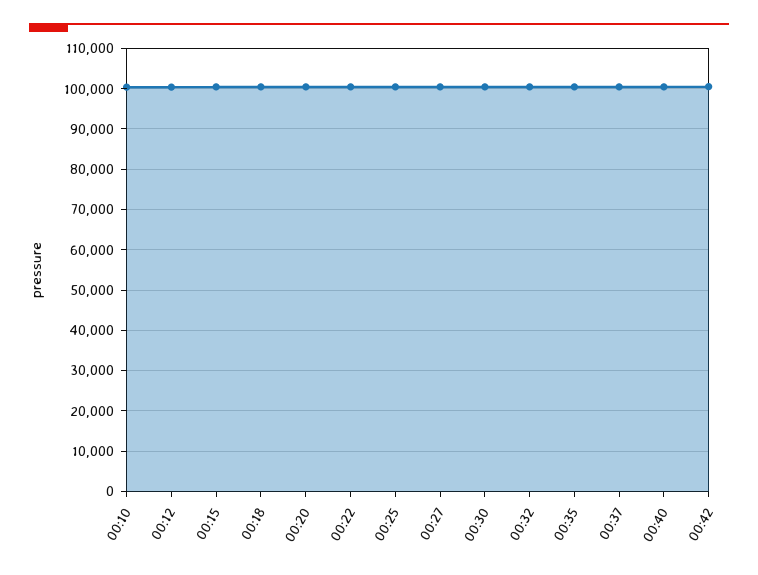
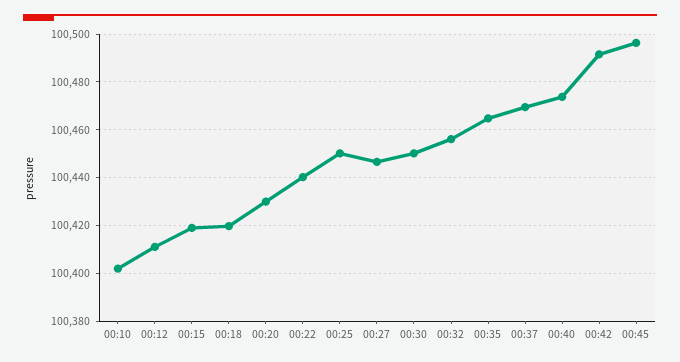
00:45: none -> 100495

